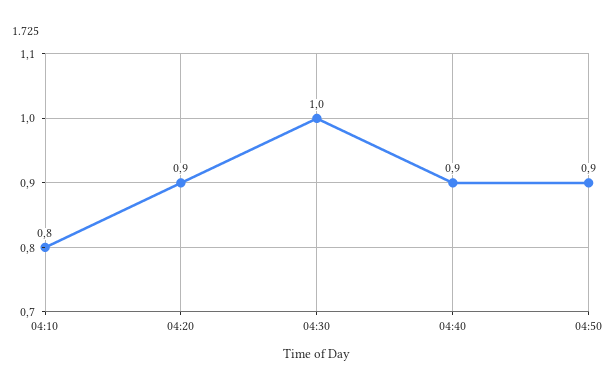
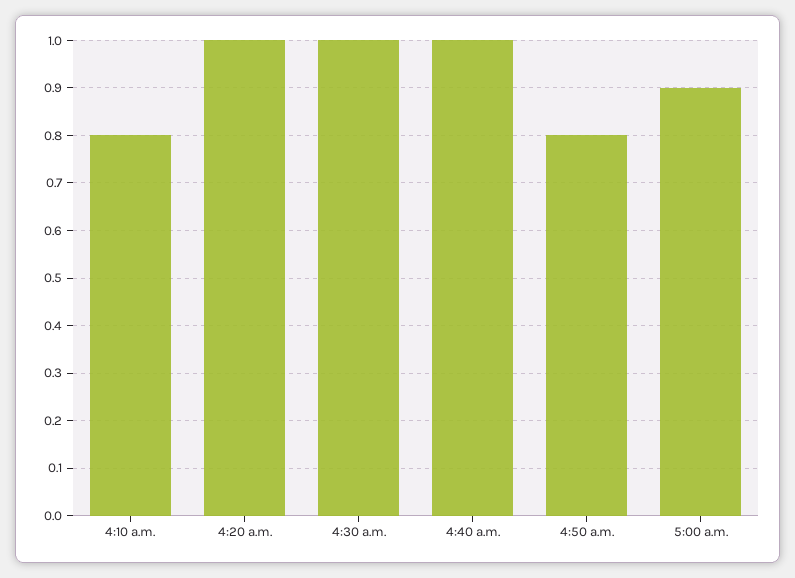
04:20: 0.9 -> 1
04:40: 0.9 -> 1
04:50: 0.9 -> 0.8
5:00 a.m.: none -> 0.9

